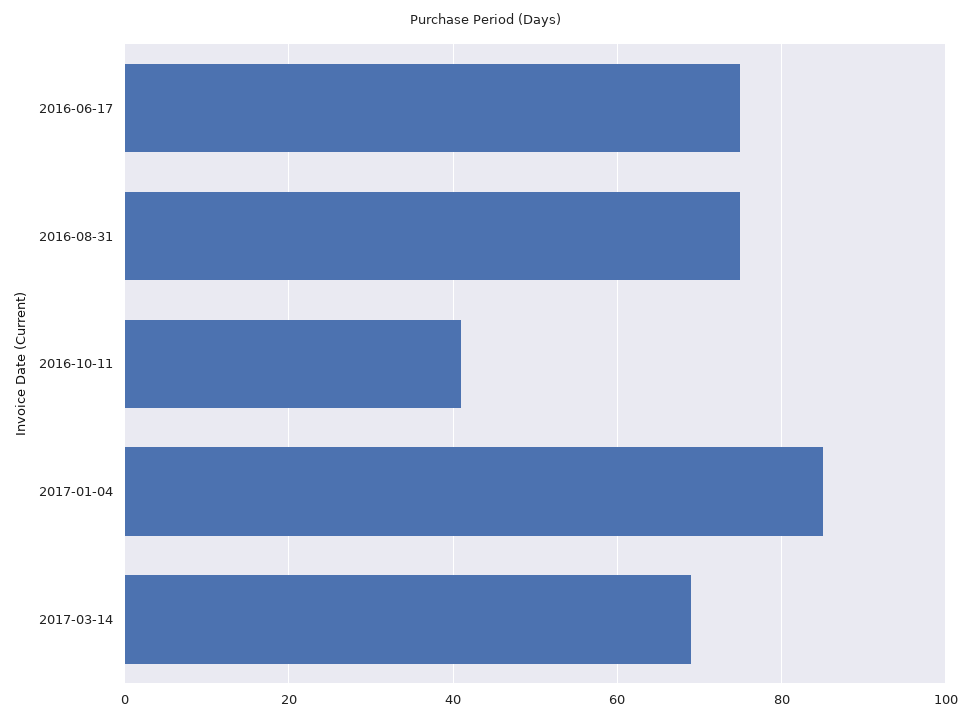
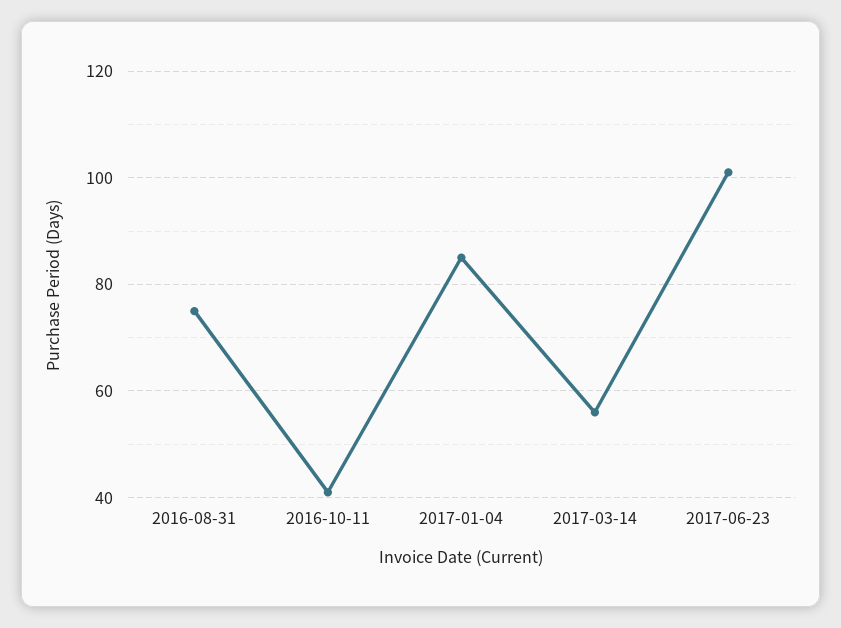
2016-06-17: 75 -> none
2017-03-14: 70 -> 55
2017-06-23: none -> 100

